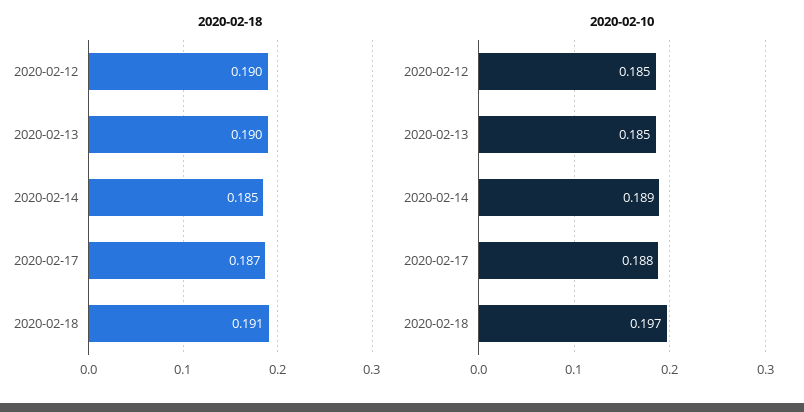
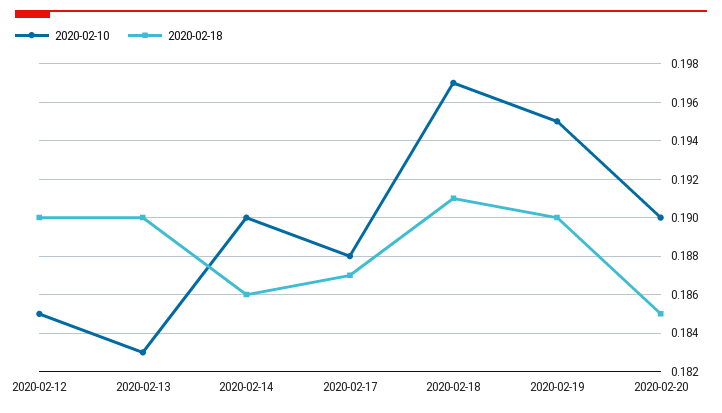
2020-02-18, 2020-02-14: 0.185 -> 0.186
2020-02-10, 2020-02-13: 0.185 -> 0.183
2020-02-10, 2020-02-14: 0.189 -> 0.19
2020-02-10, 2020-02-19: none -> 0.195
2020-02-18, 2020-02-19: none -> 0.19
2020-02-10, 2020-02-20: none -> 0.19
2020-02-18, 2020-02-20: none -> 0.185

